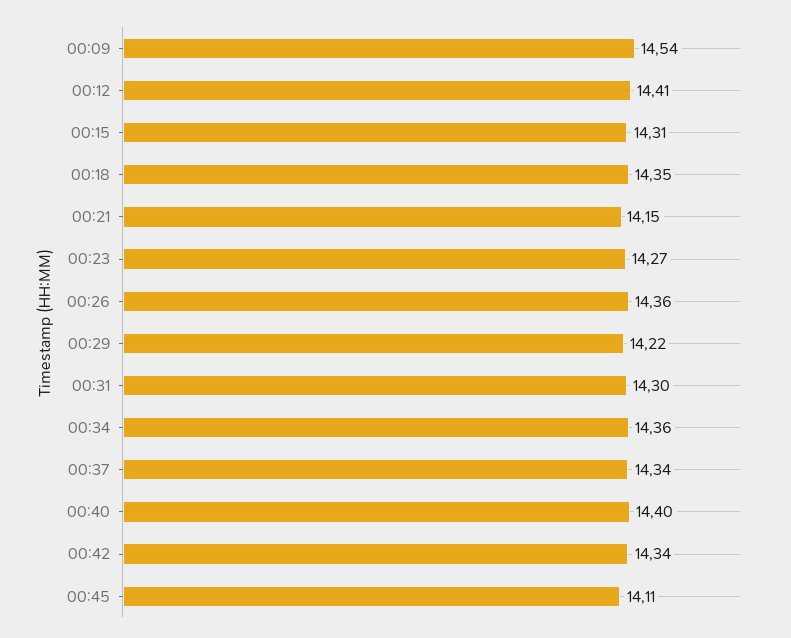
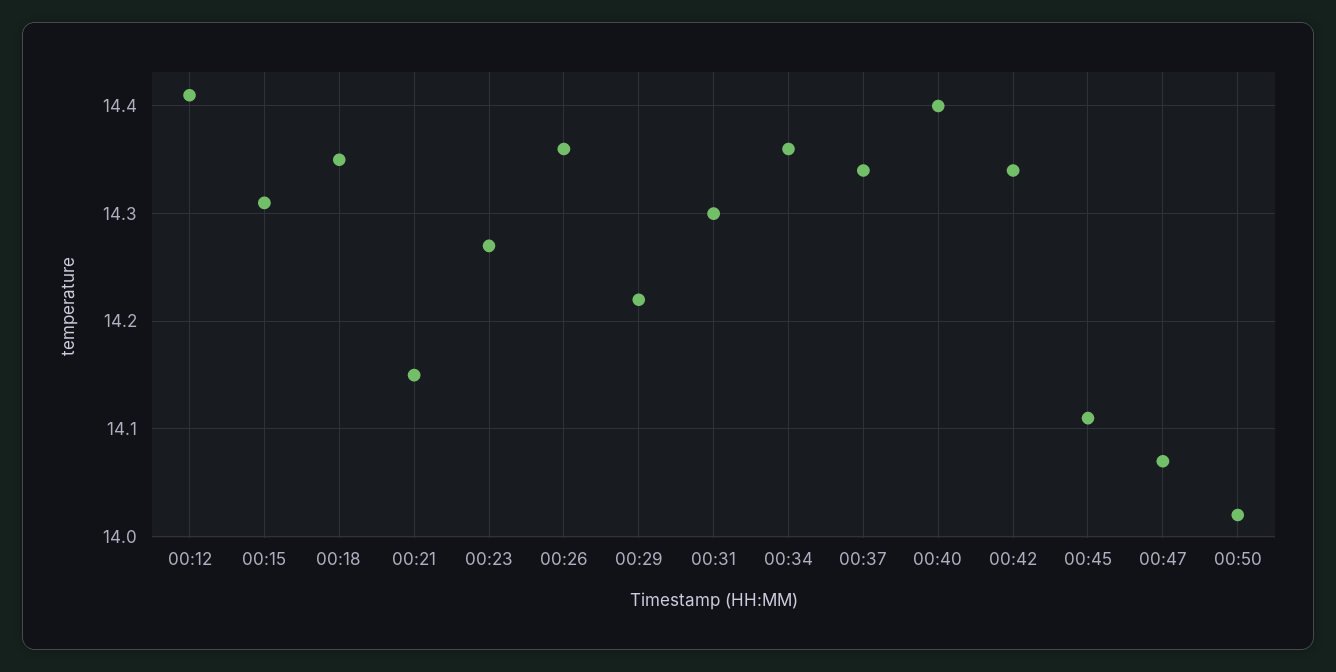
00:09: 14.54 -> none
00:47: none -> 14.07
00:50: none -> 14.02

